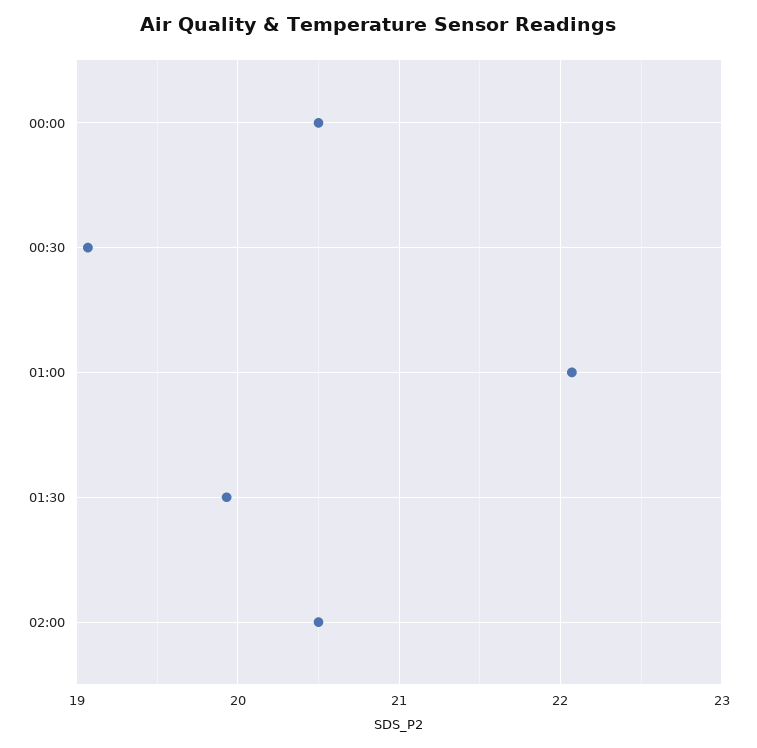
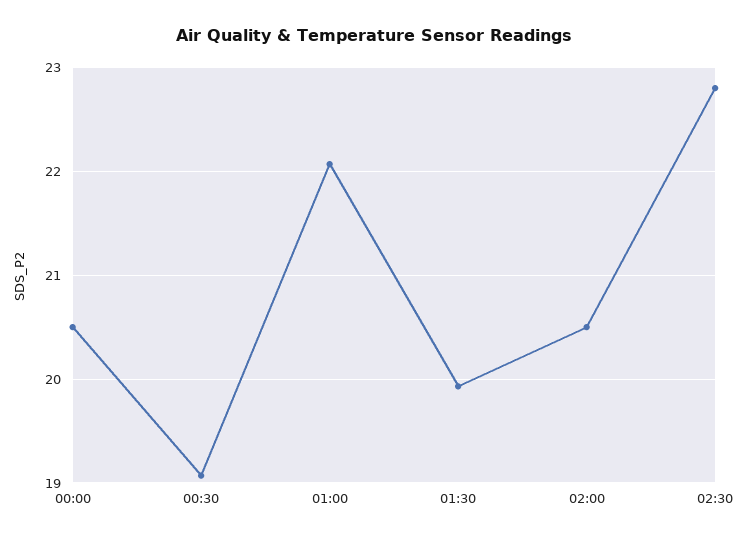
02:30: none -> 22.8

